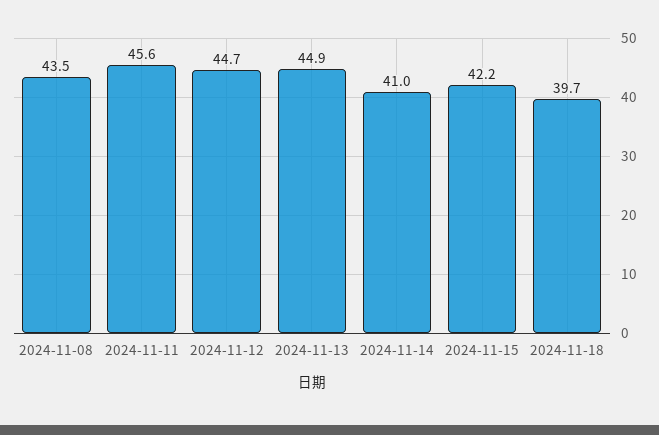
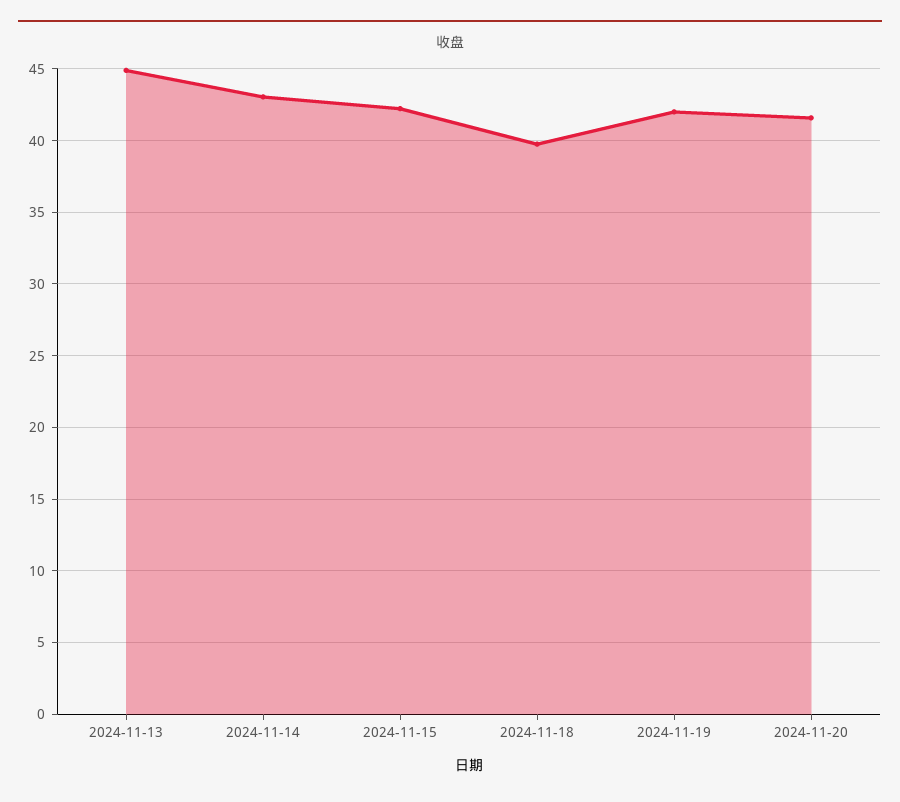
2024-11-08: 43.5 -> none
2024-11-11: 45.6 -> none
2024-11-12: 44.7 -> none
2024-11-14: 41 -> 43
2024-11-19: none -> 42
2024-11-20: none -> 41.5

